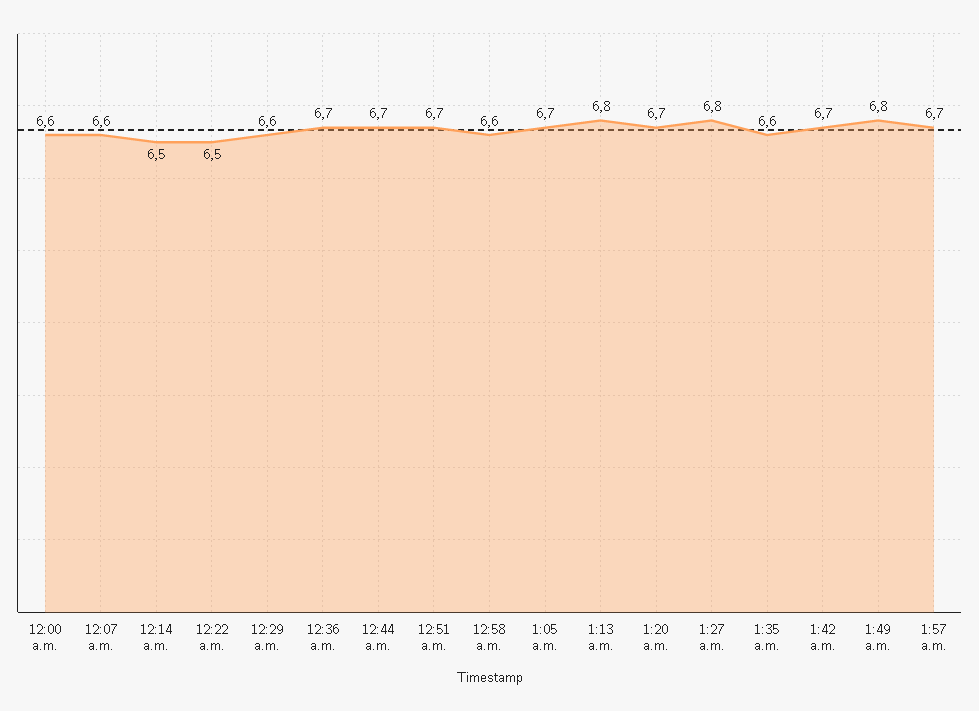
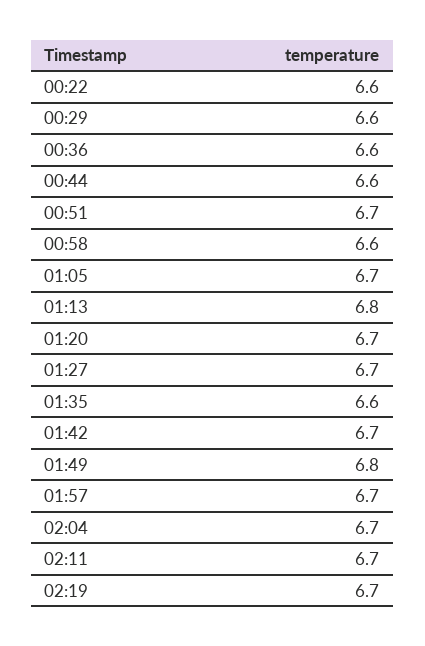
12:00 a.m.: 6.6 -> none
12:07 a.m.: 6.6 -> none
12:14 a.m.: 6.5 -> none
12:22 a.m.: 6.5 -> 6.6
12:36 a.m.: 6.7 -> 6.6
12:44 a.m.: 6.7 -> 6.6
1:27 a.m.: 6.8 -> 6.7
02:04: none -> 6.7
02:11: none -> 6.7
02:19: none -> 6.7

